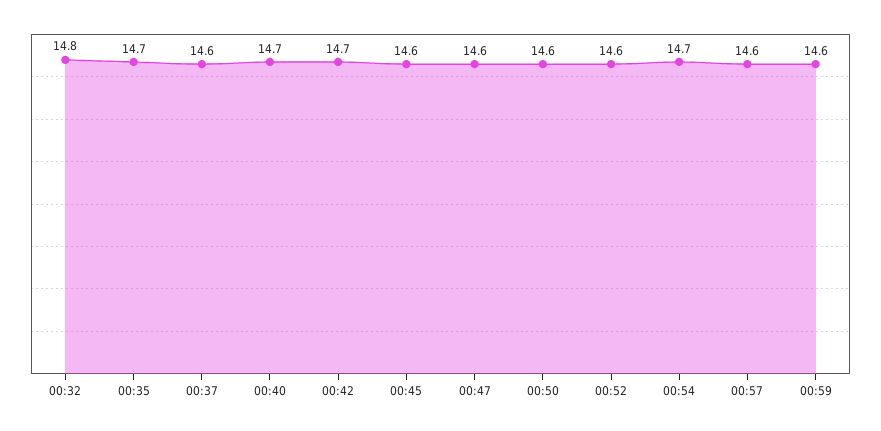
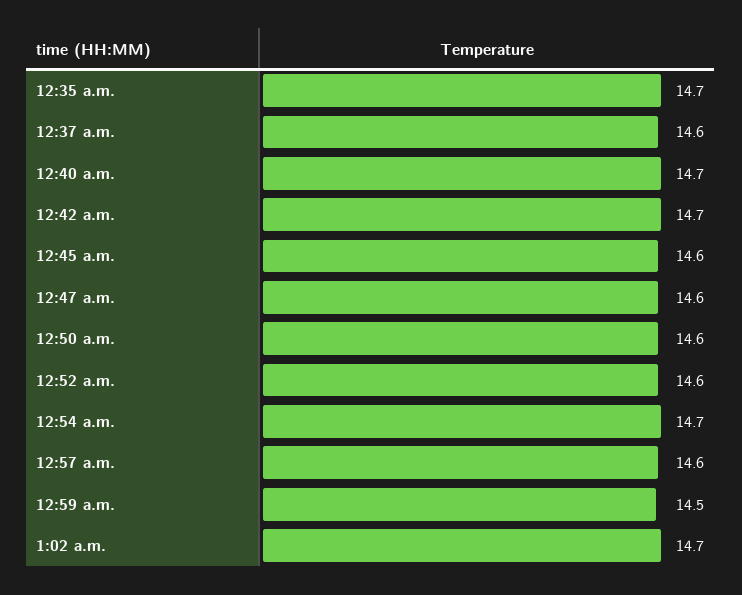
00:32: 14.8 -> none
00:59: 14.6 -> 14.5
1:02 a.m.: none -> 14.7

